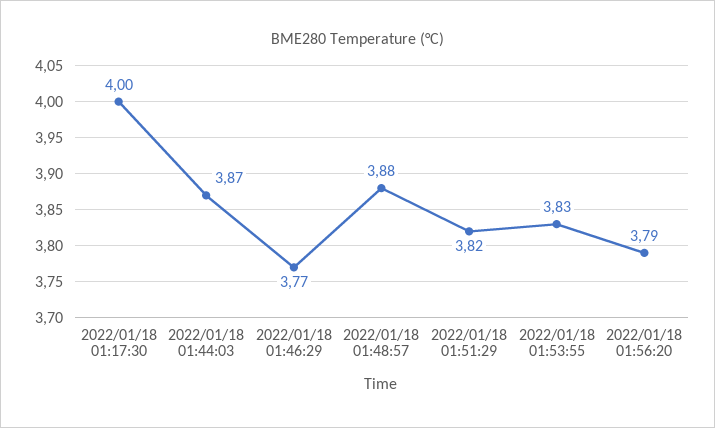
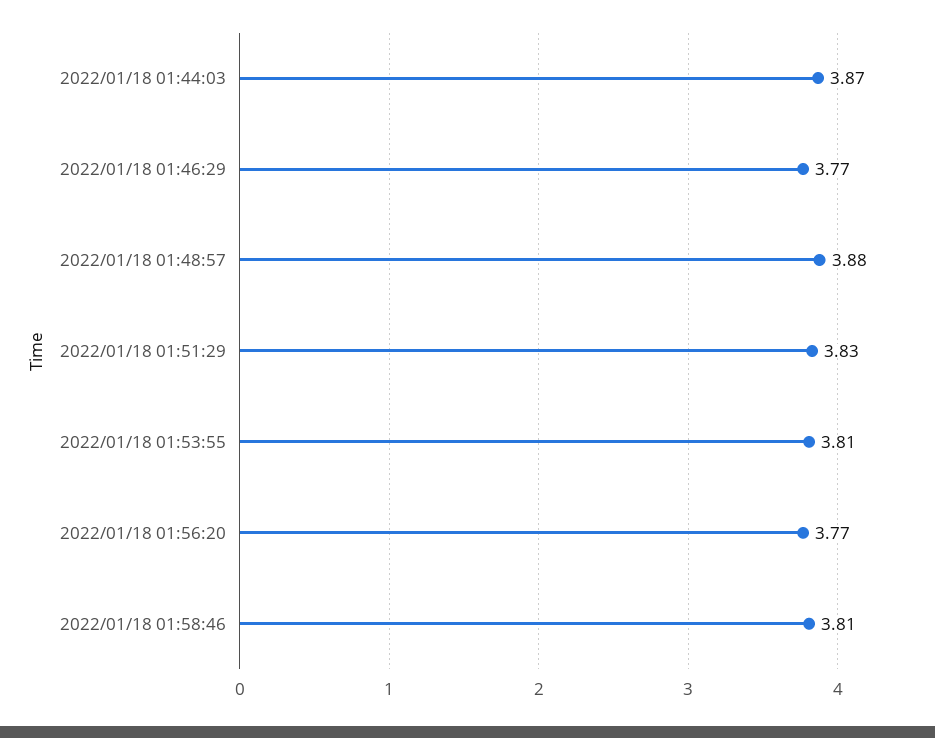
2022/01/18 01:17:30: 4 -> none
2022/01/18 01:51:29: 3.82 -> 3.83
2022/01/18 01:53:55: 3.83 -> 3.81
2022/01/18 01:56:20: 3.79 -> 3.77
2022/01/18 01:58:46: none -> 3.81

